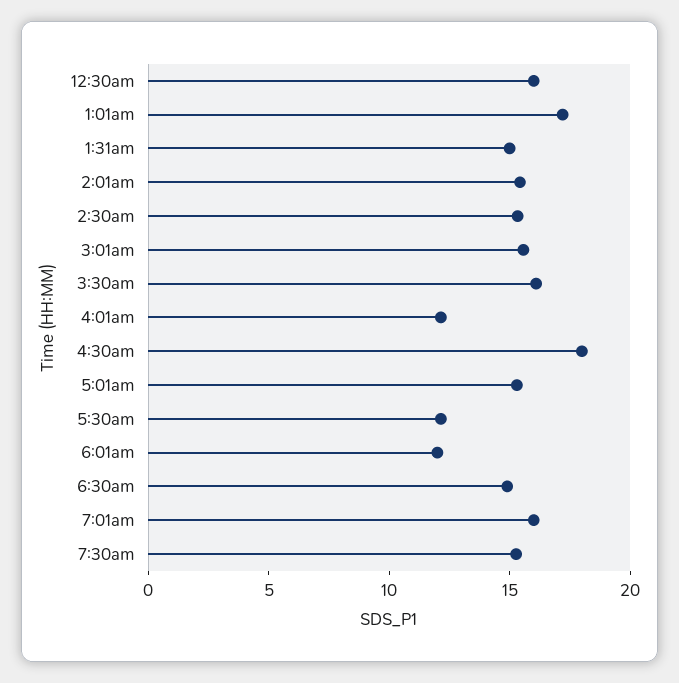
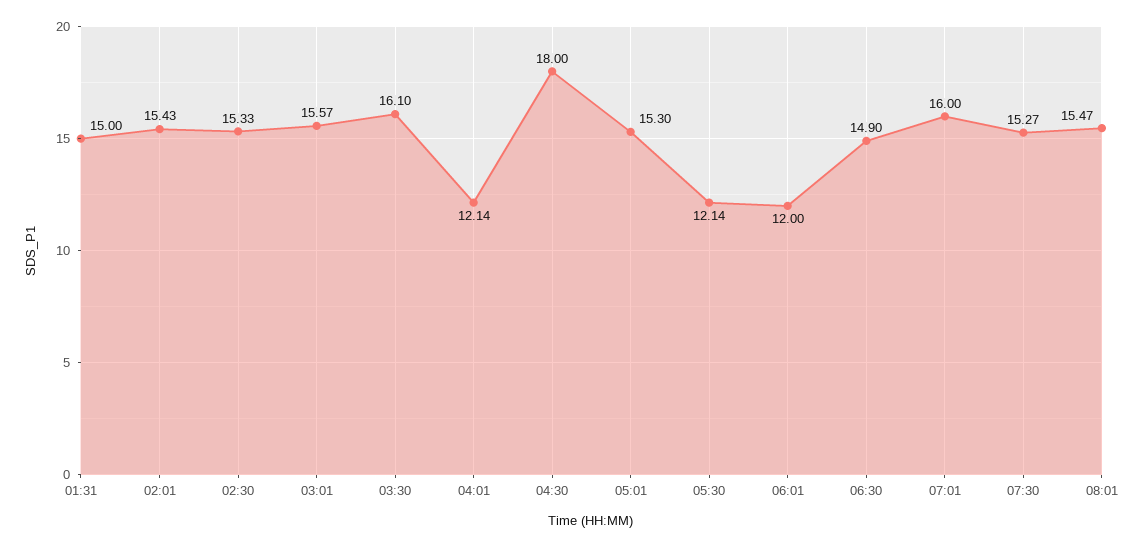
12:30am: 16 -> none
1:01am: 17 -> none
08:01: none -> 15.47

